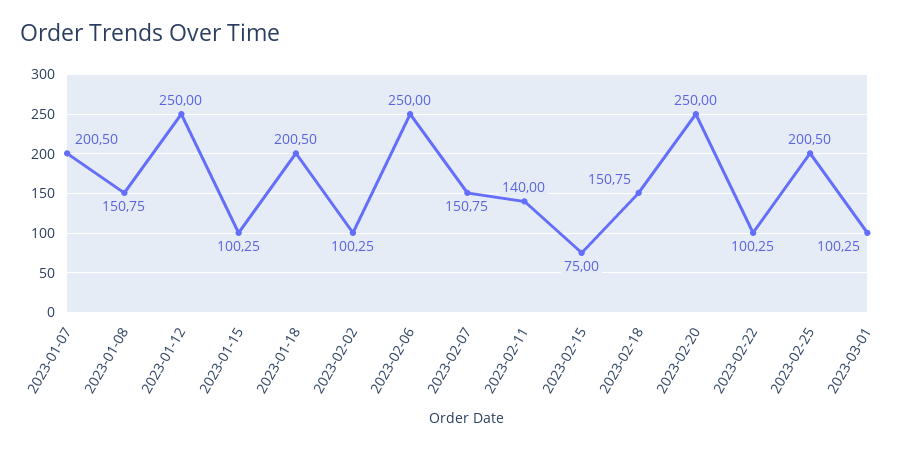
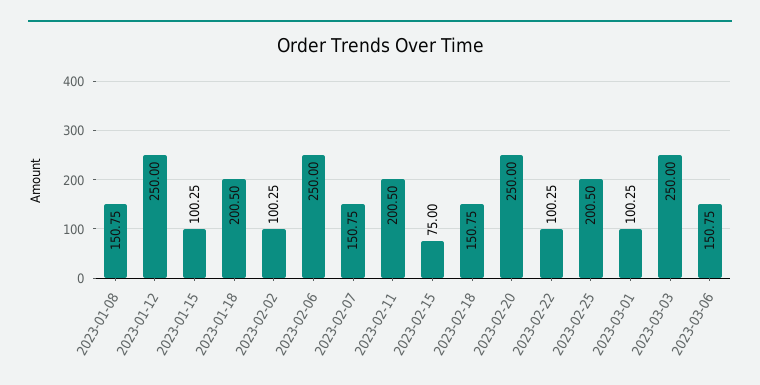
2023-01-07: 200.5 -> none
2023-02-11: 140 -> 200.5
2023-03-03: none -> 250
2023-03-06: none -> 150.75

